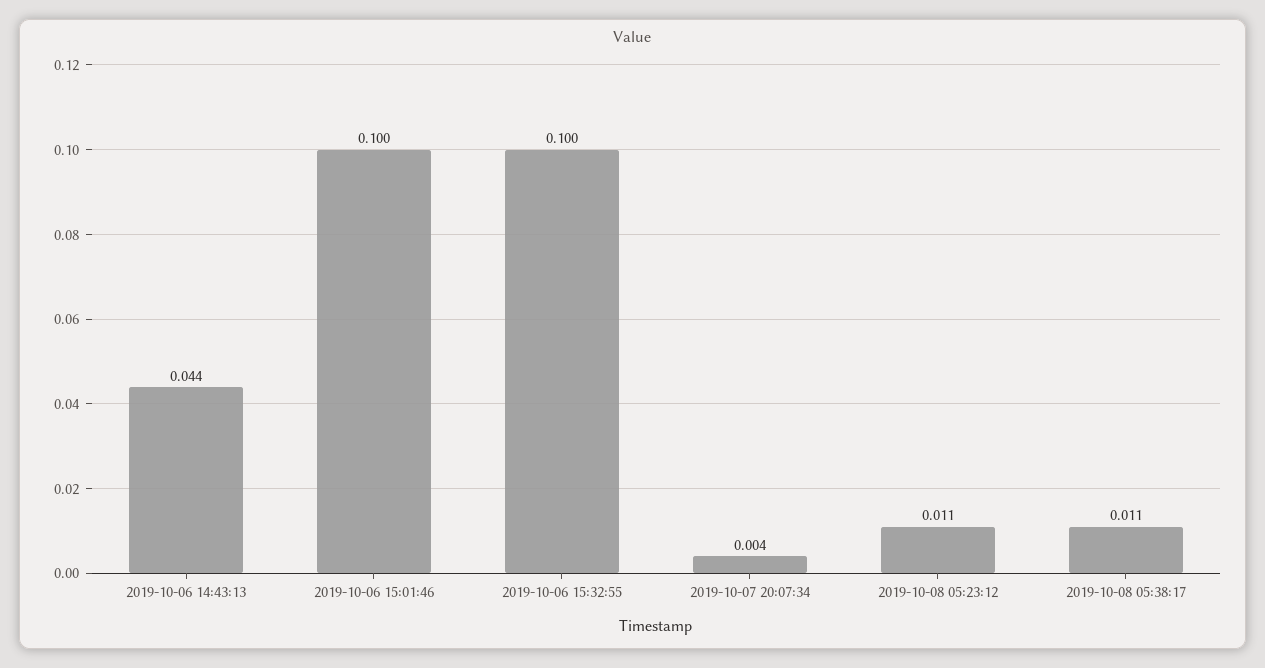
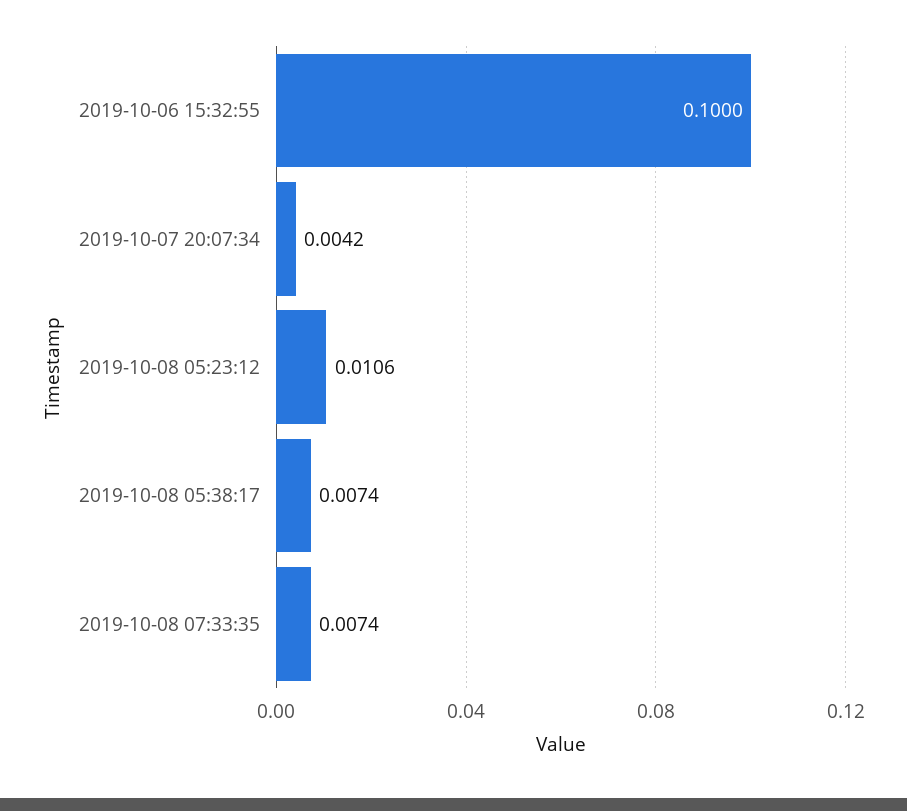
2019-10-06 14:43:13: 0.044 -> none
2019-10-06 15:01:46: 0.1 -> none
2019-10-08 05:38:17: 0.011 -> 0.0074
2019-10-08 07:33:35: none -> 0.0074

